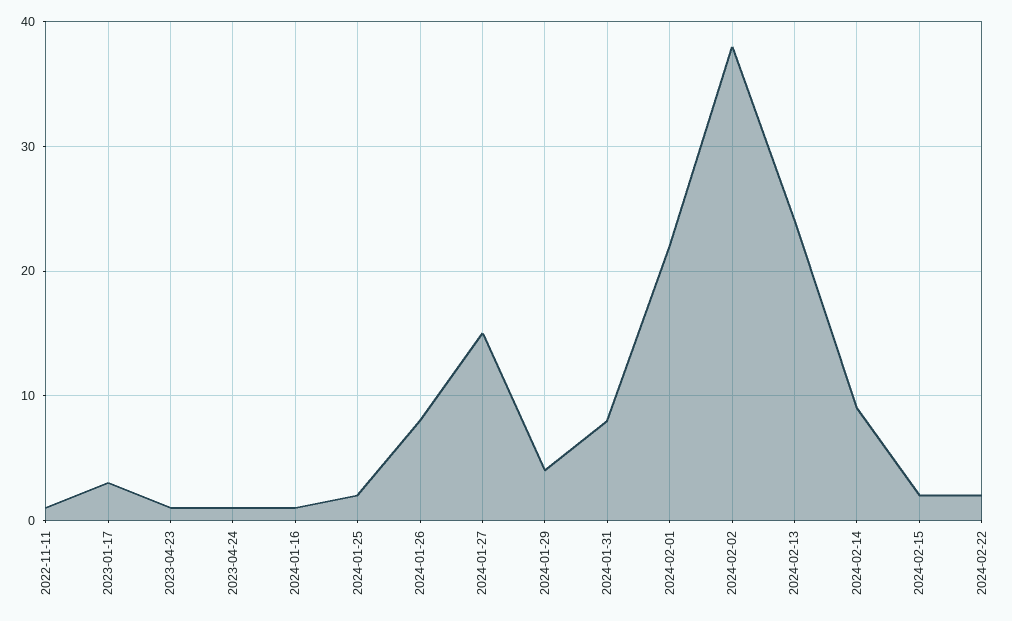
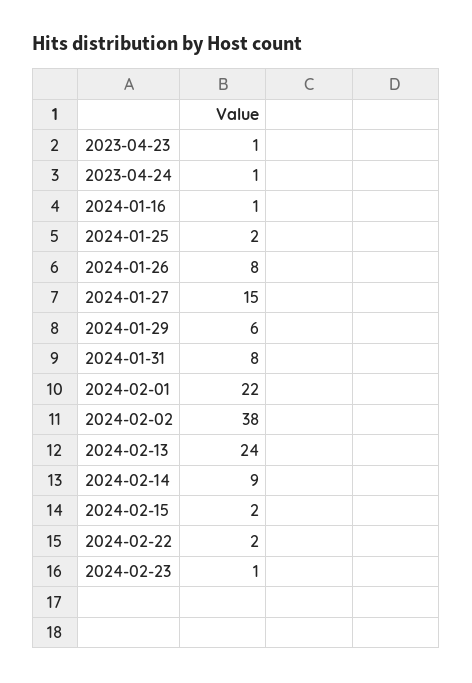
2022-11-11: 1 -> none
2023-01-17: 3 -> none
2024-01-29: 4 -> 6
2024-02-23: none -> 1

